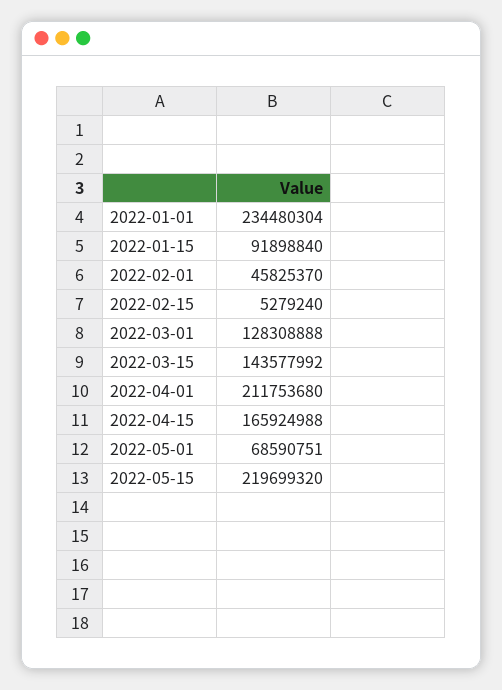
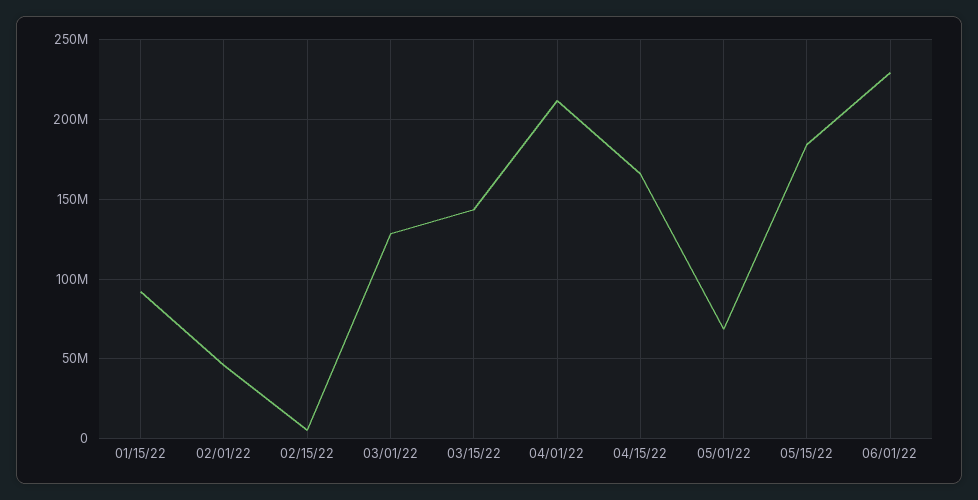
2022-01-01: 234480304 -> none
2022-05-15: 219699320 -> 185000000
06/01/22: none -> 230000000

